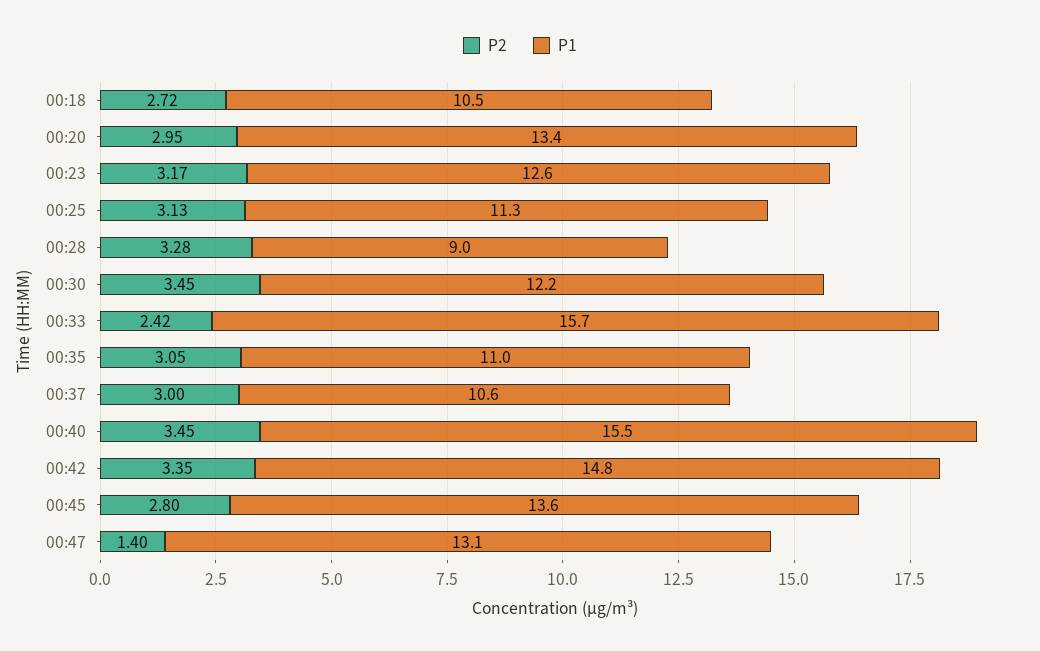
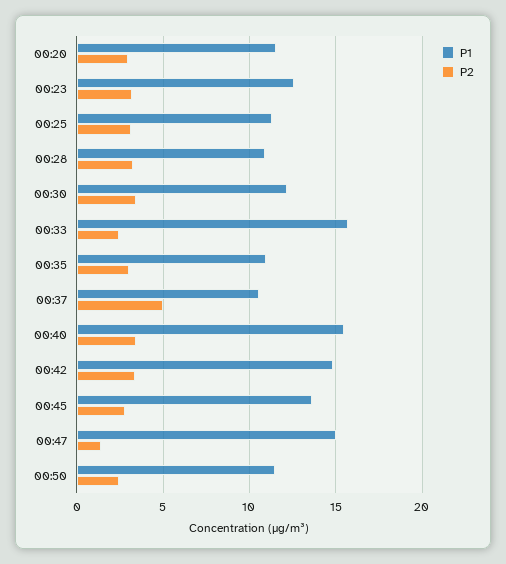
P2, 00:18: 2.72 -> none
P1, 00:18: 10.5 -> none
P1, 00:20: 13.4 -> 11.5
P1, 00:28: 9 -> 11
P2, 00:37: 3 -> 5
P1, 00:47: 13.1 -> 15
P1, 00:50: none -> 11.5
P2, 00:50: none -> 2.5

